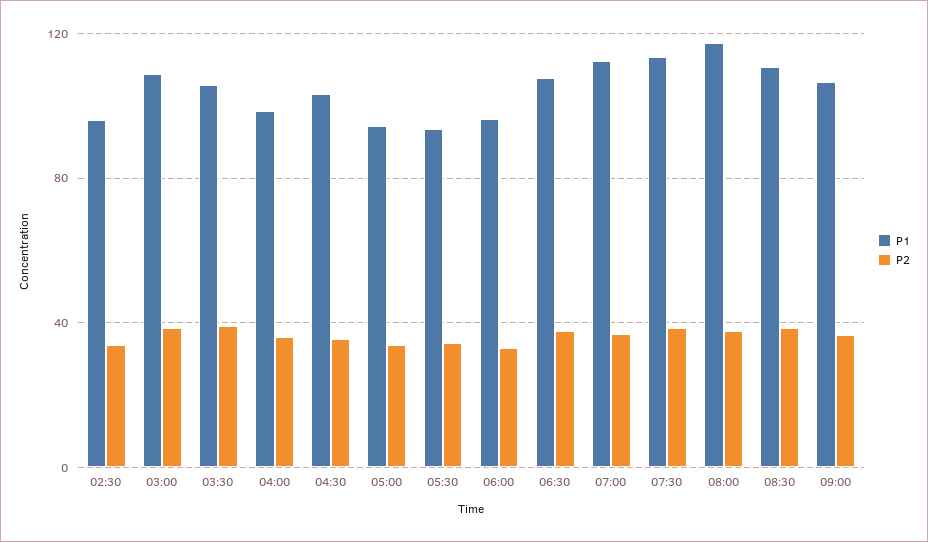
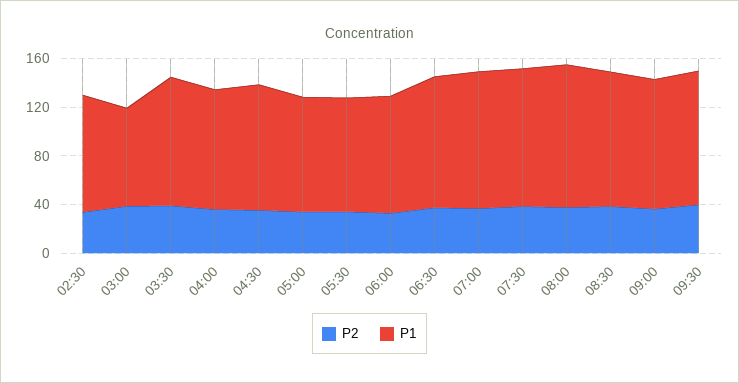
P1, 03:00: 110 -> 80
P2, 09:30: none -> 40
P1, 09:30: none -> 110

